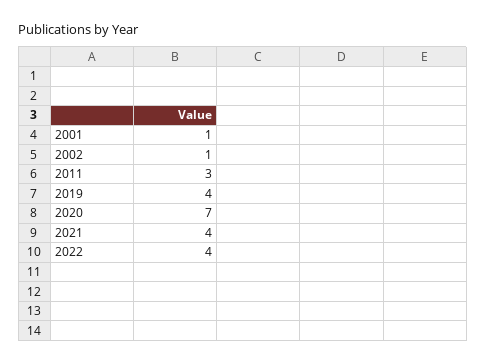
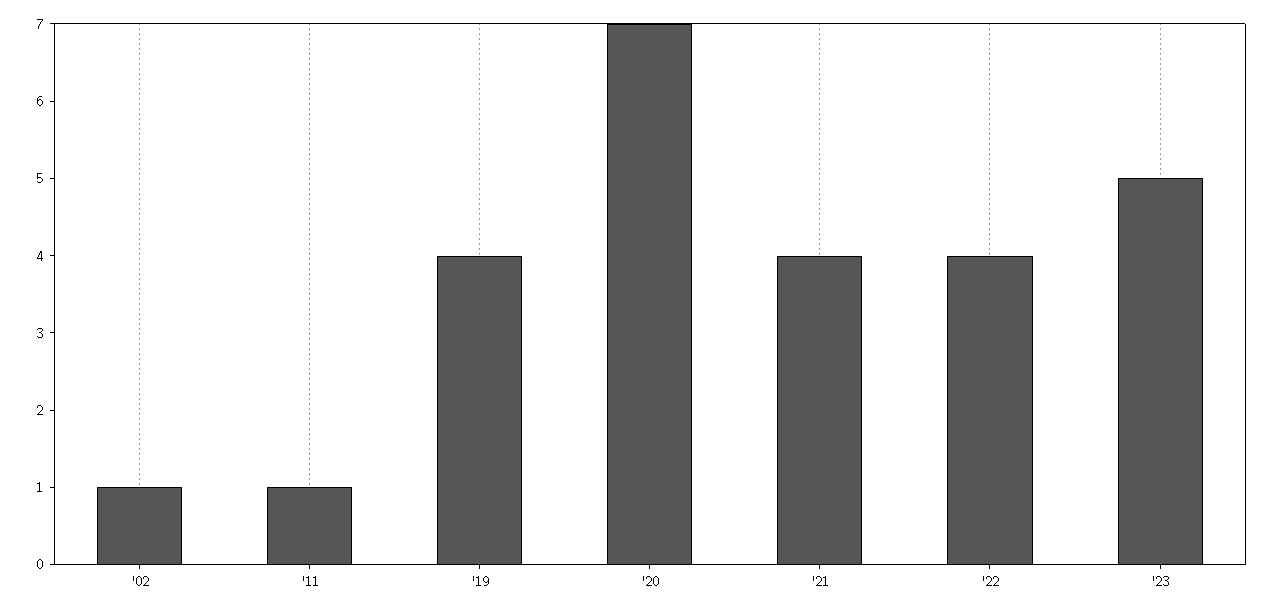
2001: 1 -> none
2011: 3 -> 1
'23: none -> 5

